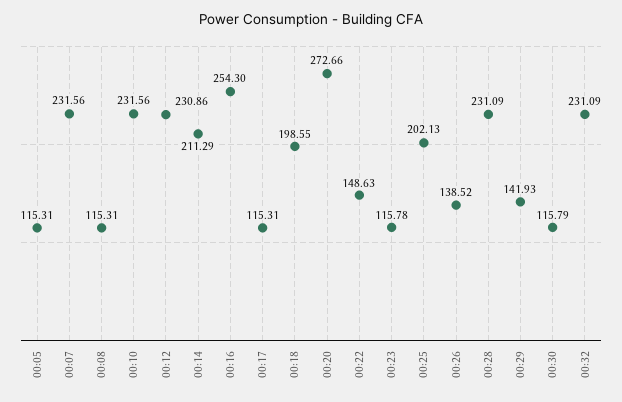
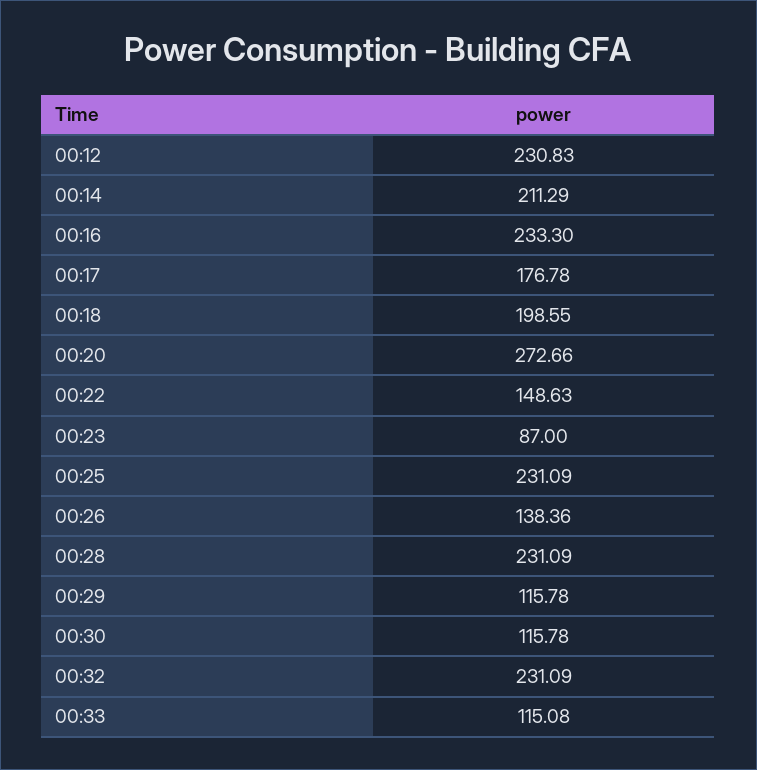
00:05: 115.31 -> none
00:07: 231.56 -> none
00:08: 115.31 -> none
00:10: 231.56 -> none
00:12: 230.86 -> 230.83
00:16: 254.3 -> 233.3
00:17: 115.31 -> 176.78
00:23: 115.78 -> 87
00:25: 202.13 -> 231.09
00:26: 138.52 -> 138.36
00:29: 141.93 -> 115.78
00:30: 115.79 -> 115.78
00:33: none -> 115.08

